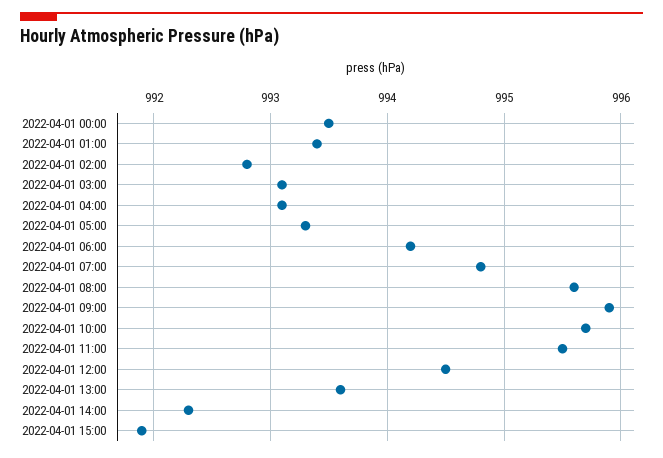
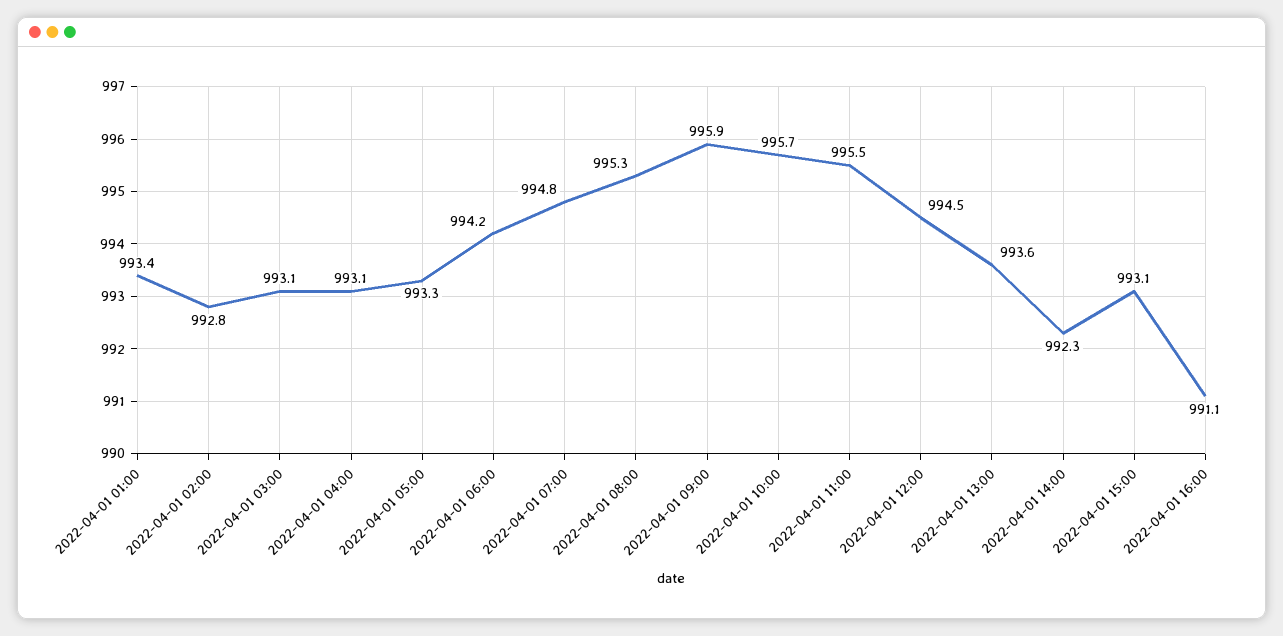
2022-04-01 00:00: 993.5 -> none
2022-04-01 08:00: 995.6 -> 995.3
2022-04-01 15:00: 991.9 -> 993.1
2022-04-01 16:00: none -> 991.1

